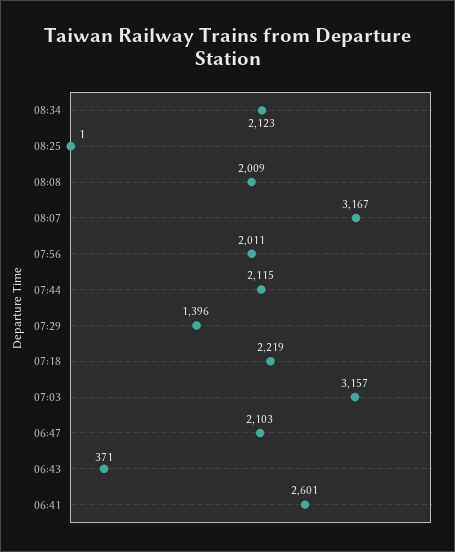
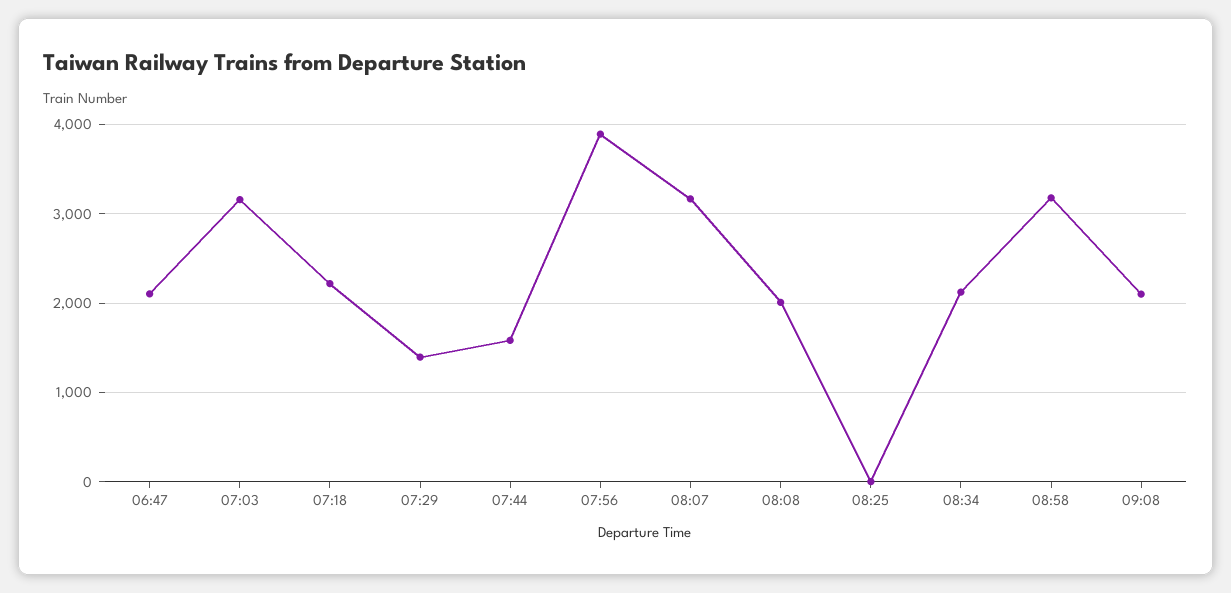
07:56: 2011 -> 3900
07:44: 2115 -> 1600
06:43: 371 -> none
06:41: 2601 -> none
08:58: none -> 3200
09:08: none -> 2100

